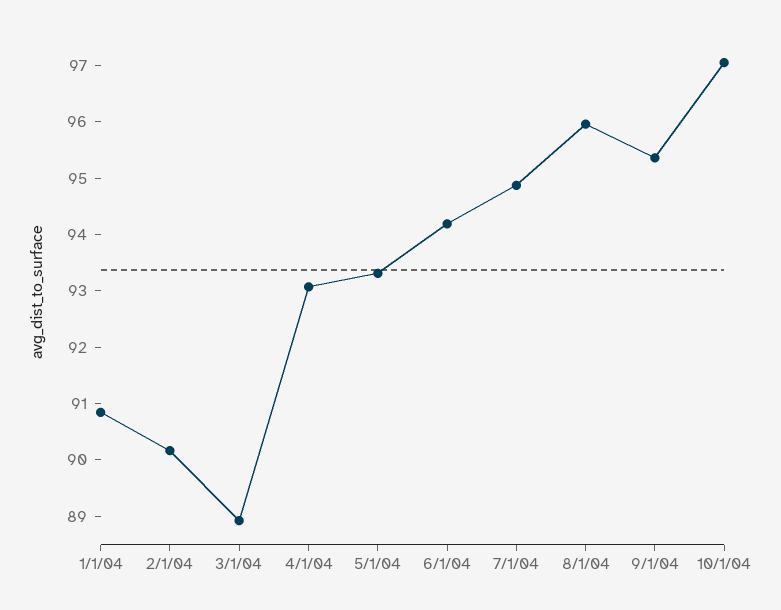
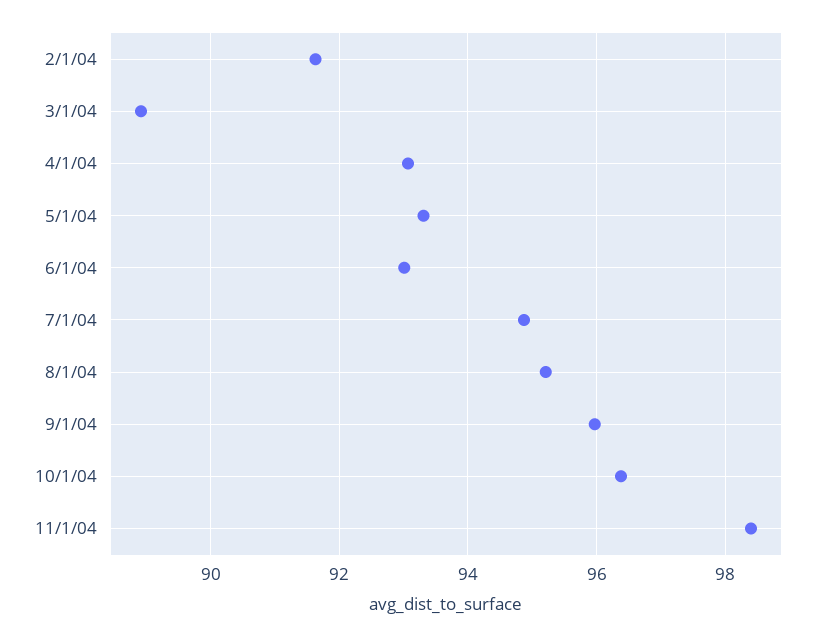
1/1/04: 90.8 -> none
2/1/04: 90.2 -> 91.6
6/1/04: 94.2 -> 93
8/1/04: 96 -> 95.2
9/1/04: 95.4 -> 96
10/1/04: 97 -> 96.4
11/1/04: none -> 98.4

